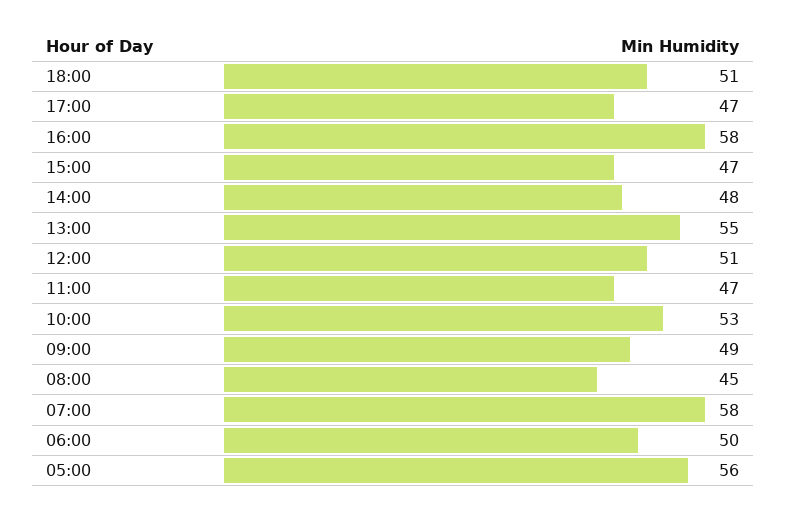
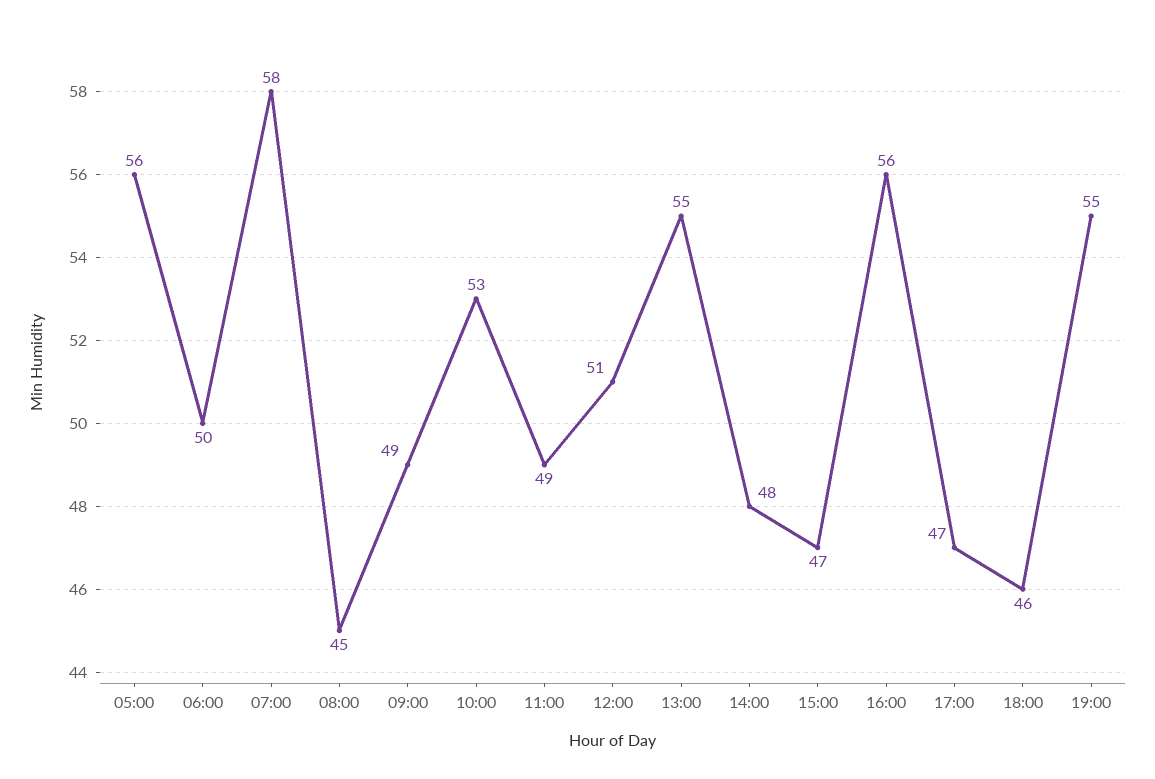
18:00: 51 -> 46
16:00: 58 -> 56
11:00: 47 -> 49
19:00: none -> 55

